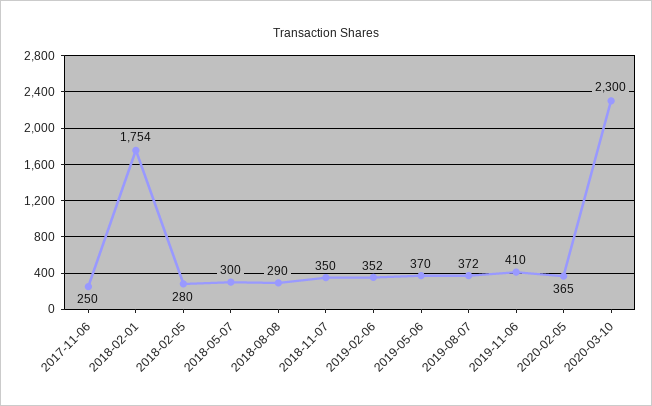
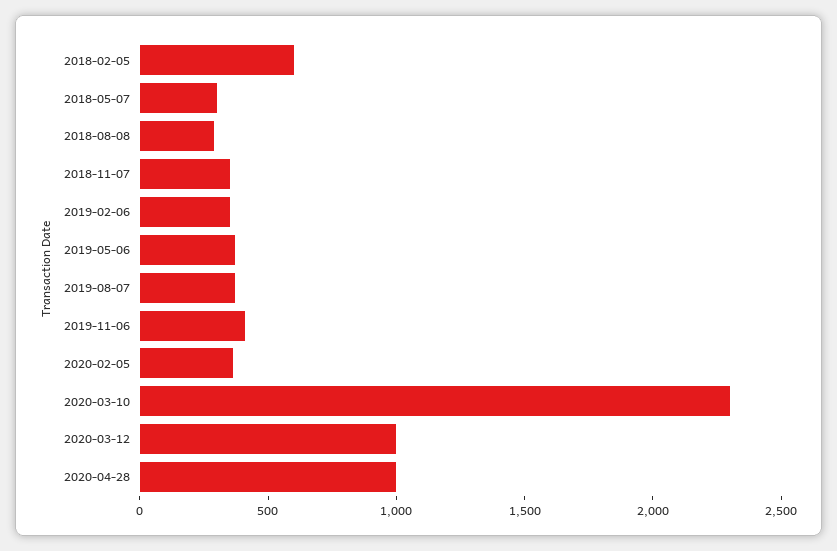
2017-11-06: 250 -> none
2018-02-01: 1754 -> none
2018-02-05: 280 -> 600
2020-03-12: none -> 1000
2020-04-28: none -> 1000

